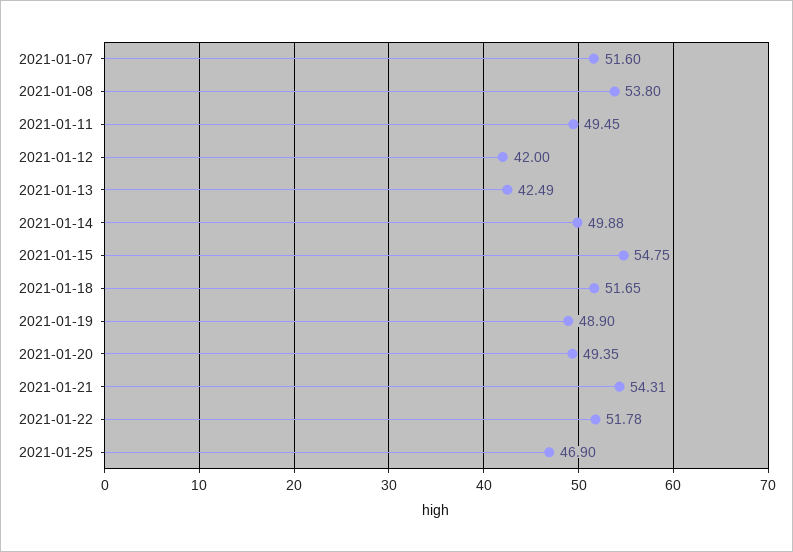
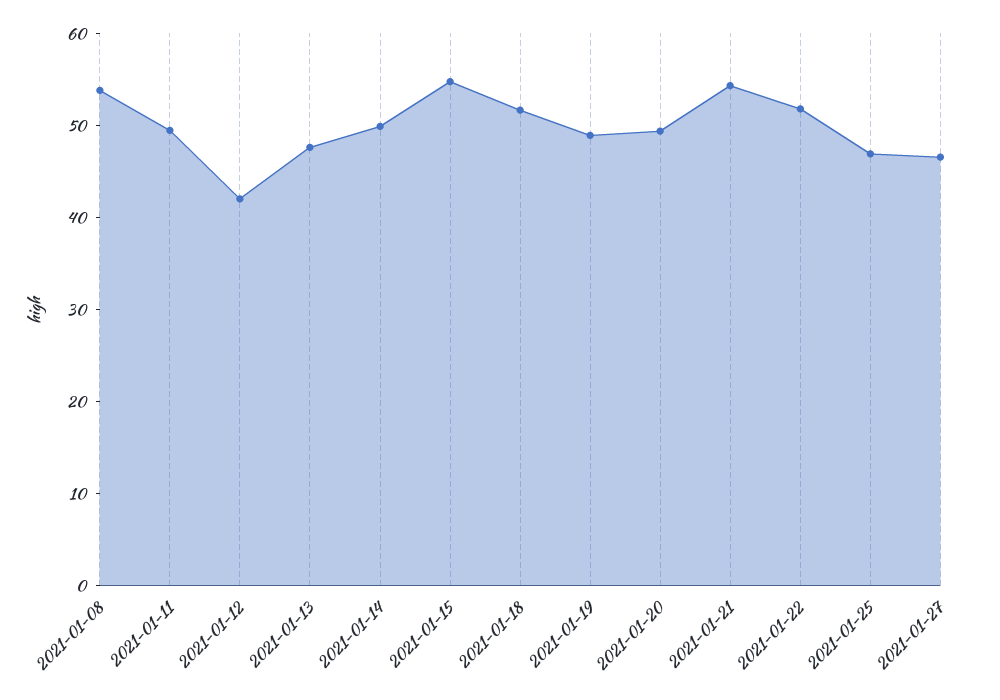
2021-01-07: 51.6 -> none
2021-01-13: 42.49 -> 48
2021-01-27: none -> 46

